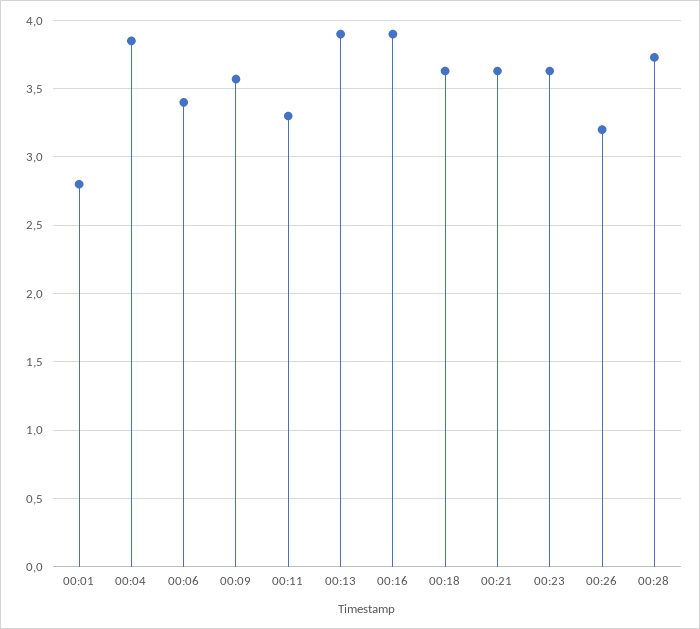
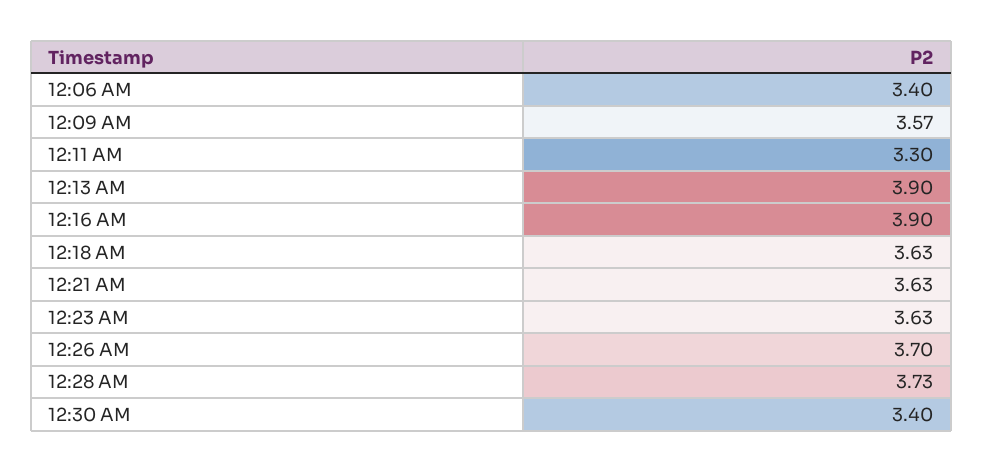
00:01: 2.8 -> none
00:04: 3.85 -> none
00:26: 3.2 -> 3.7
12:30 AM: none -> 3.4

